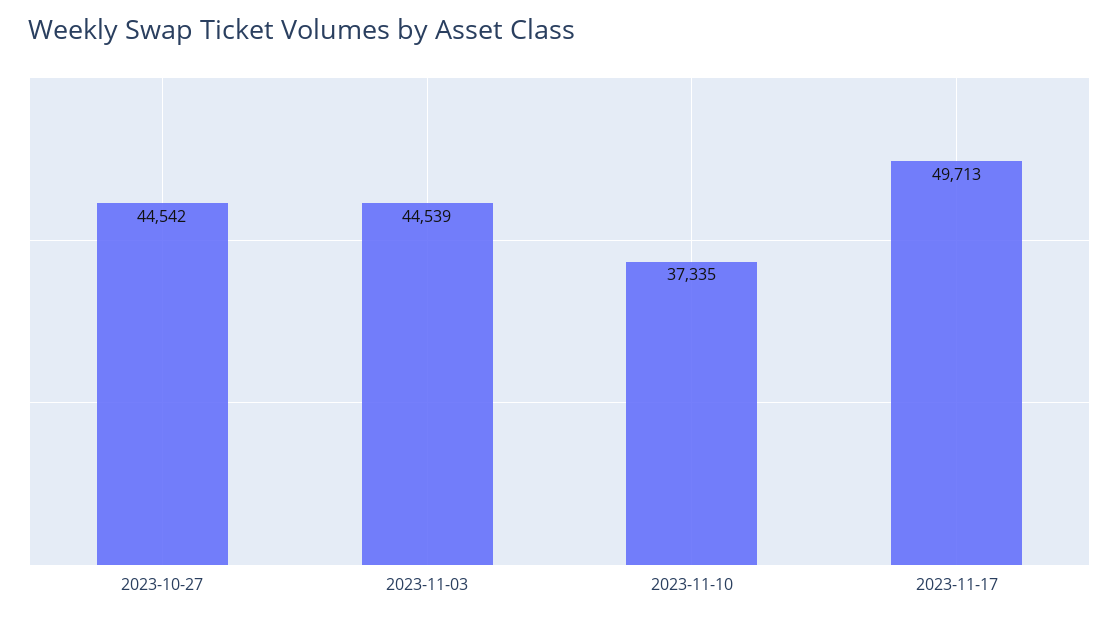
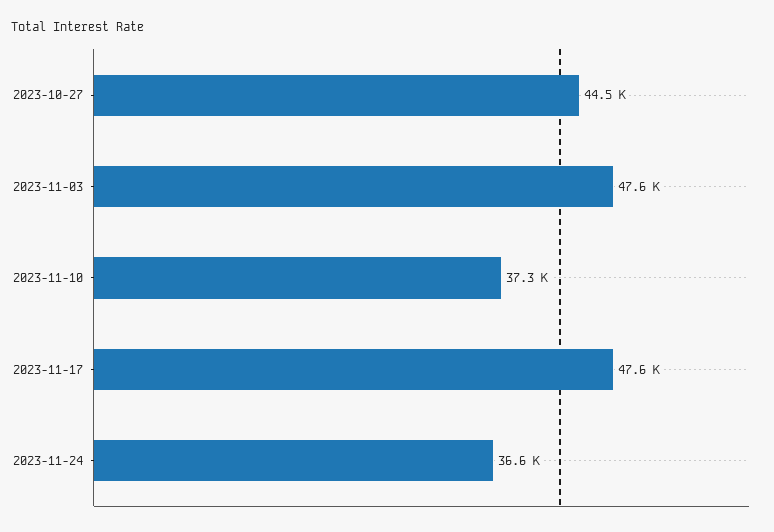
2023-11-03: 44539 -> 47600
2023-11-17: 49713 -> 47600
2023-11-24: none -> 36600

